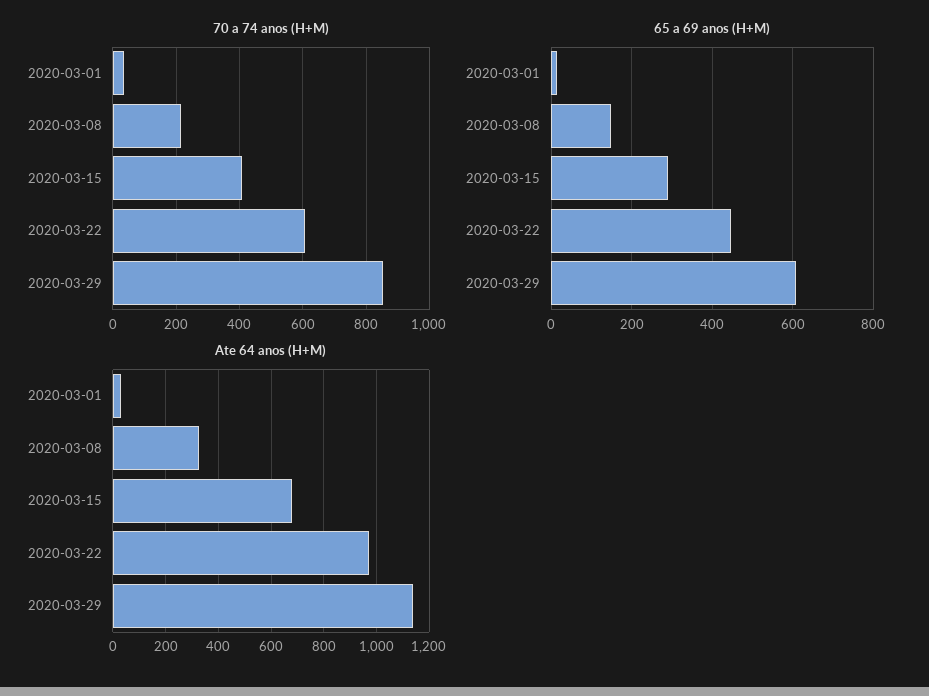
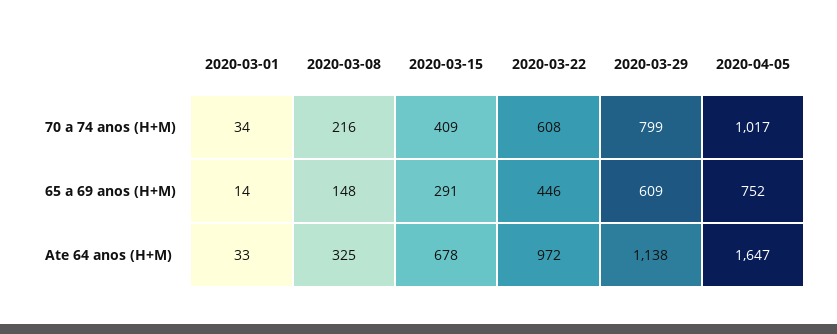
70 a 74 anos (H+M), 2020-03-29: 860 -> 799
70 a 74 anos (H+M), 2020-04-05: none -> 1017
65 a 69 anos (H+M), 2020-04-05: none -> 752
Ate 64 anos (H+M), 2020-04-05: none -> 1647

